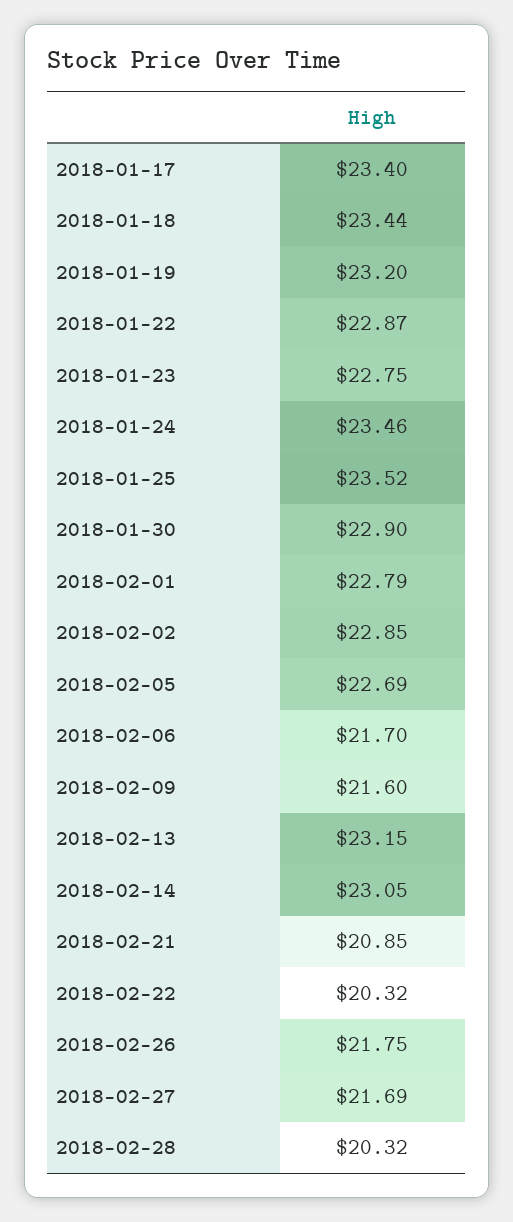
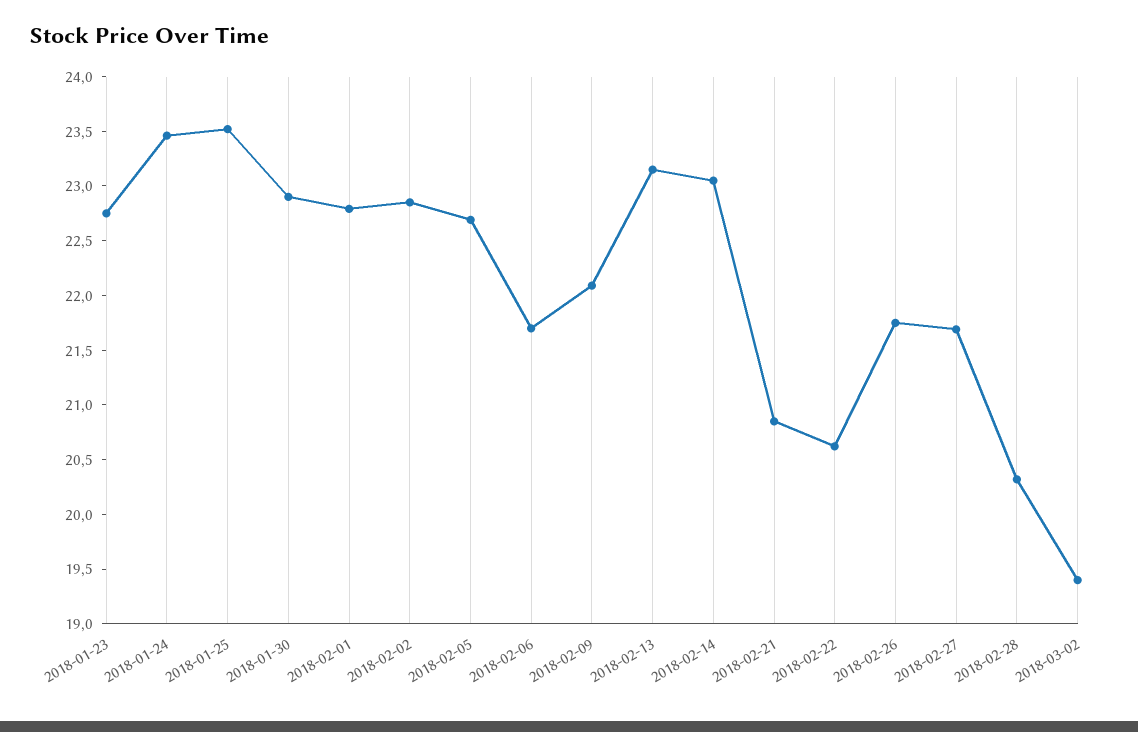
2018-01-17: 23.4 -> none
2018-01-18: 23.44 -> none
2018-01-19: 23.2 -> none
2018-01-22: 22.87 -> none
2018-02-09: 21.6 -> 22.1
2018-02-22: 20.32 -> 20.6
2018-03-02: none -> 19.4

